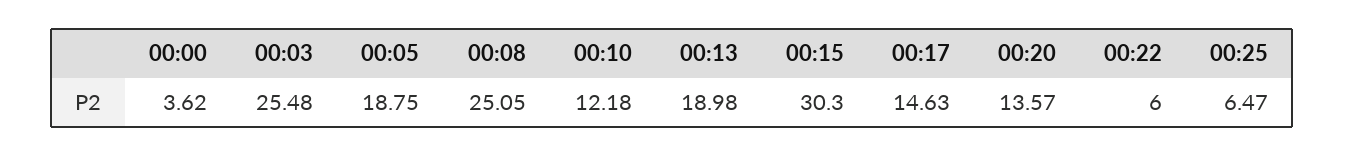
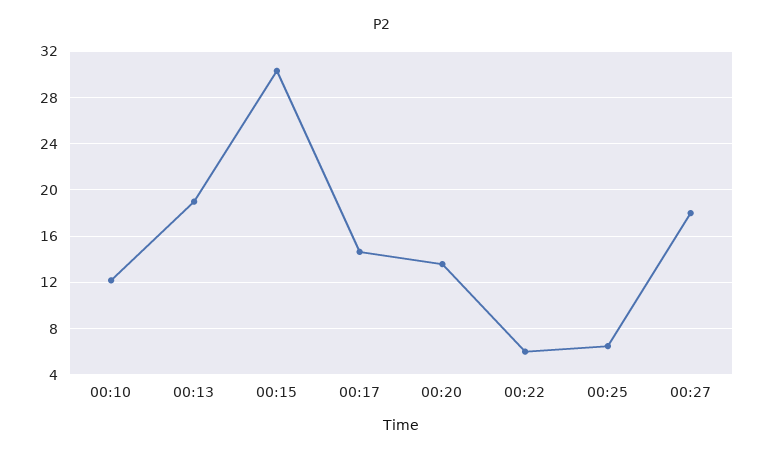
00:00: 3.62 -> none
00:03: 25.48 -> none
00:05: 18.75 -> none
00:08: 25.05 -> none
00:27: none -> 18

